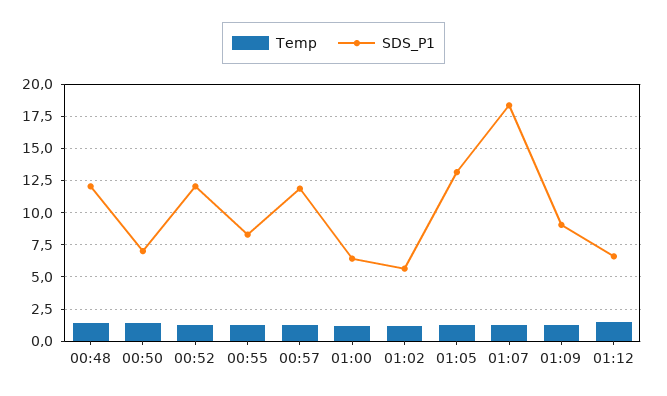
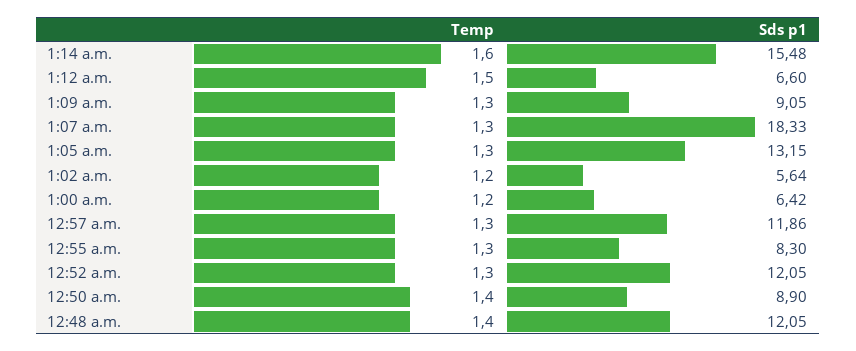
SDS_P1, 00:50: 7 -> 8.9
Temp, 1:14 a.m.: none -> 1.6
SDS_P1, 1:14 a.m.: none -> 15.48

